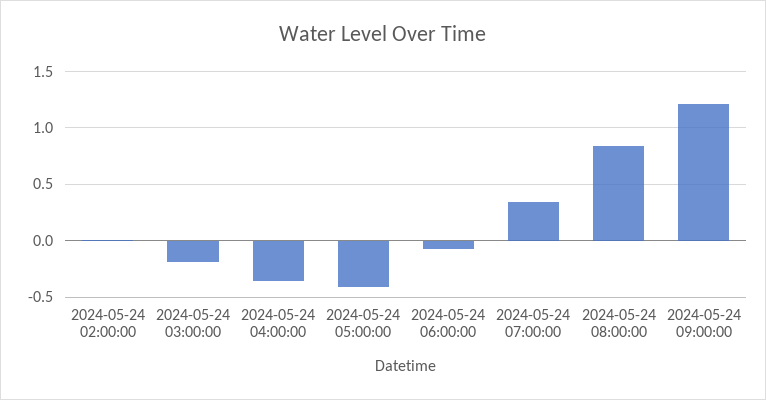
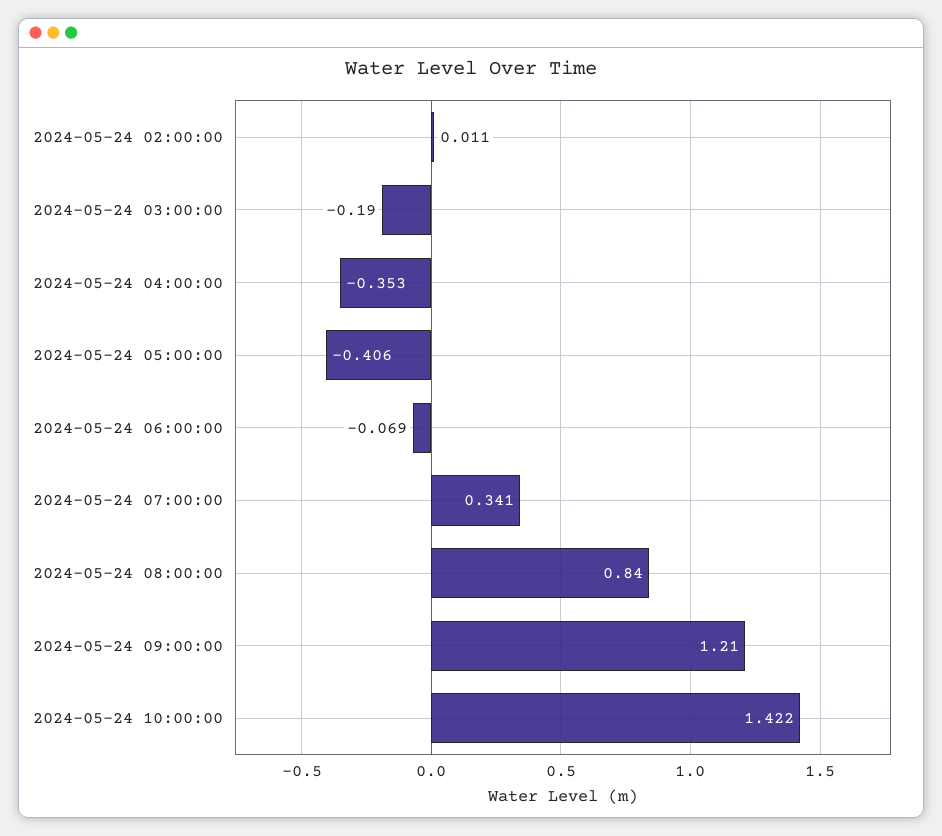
2024-05-24 10:00:00: none -> 1.422

